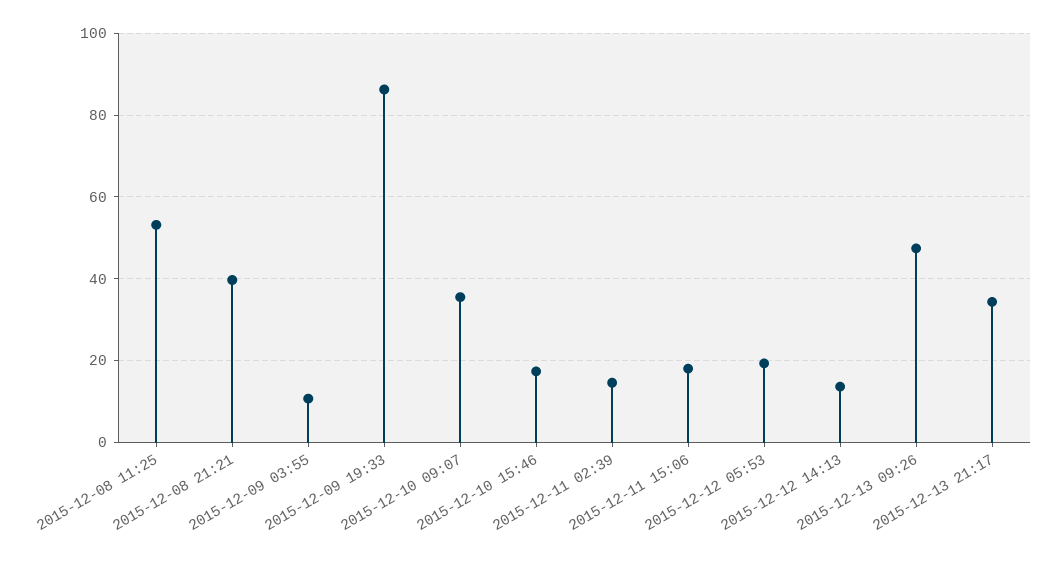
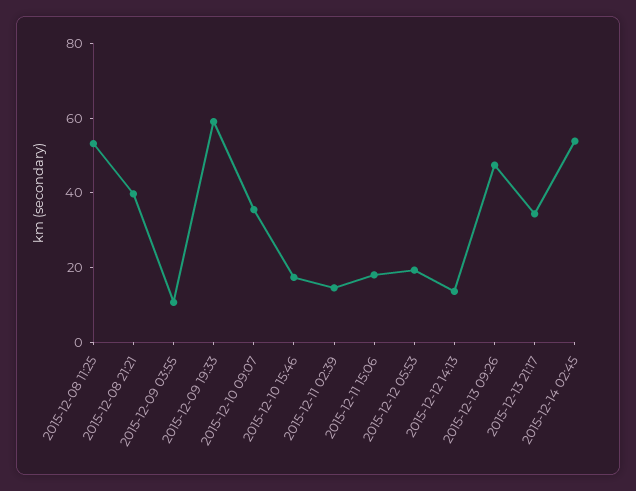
2015-12-09 19:33: 86 -> 60
2015-12-14 02:45: none -> 55

